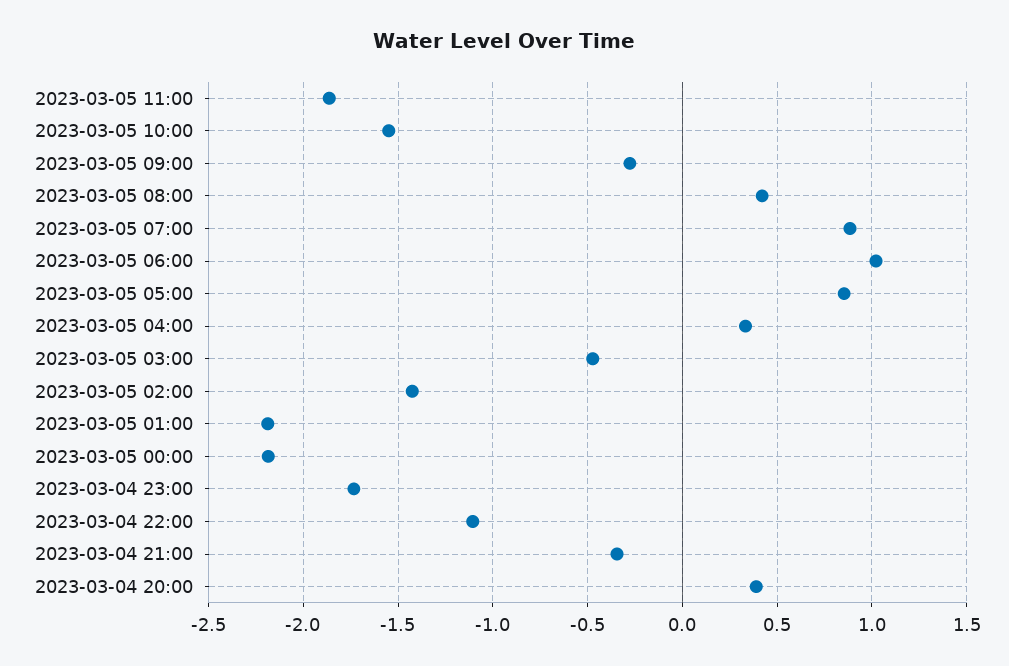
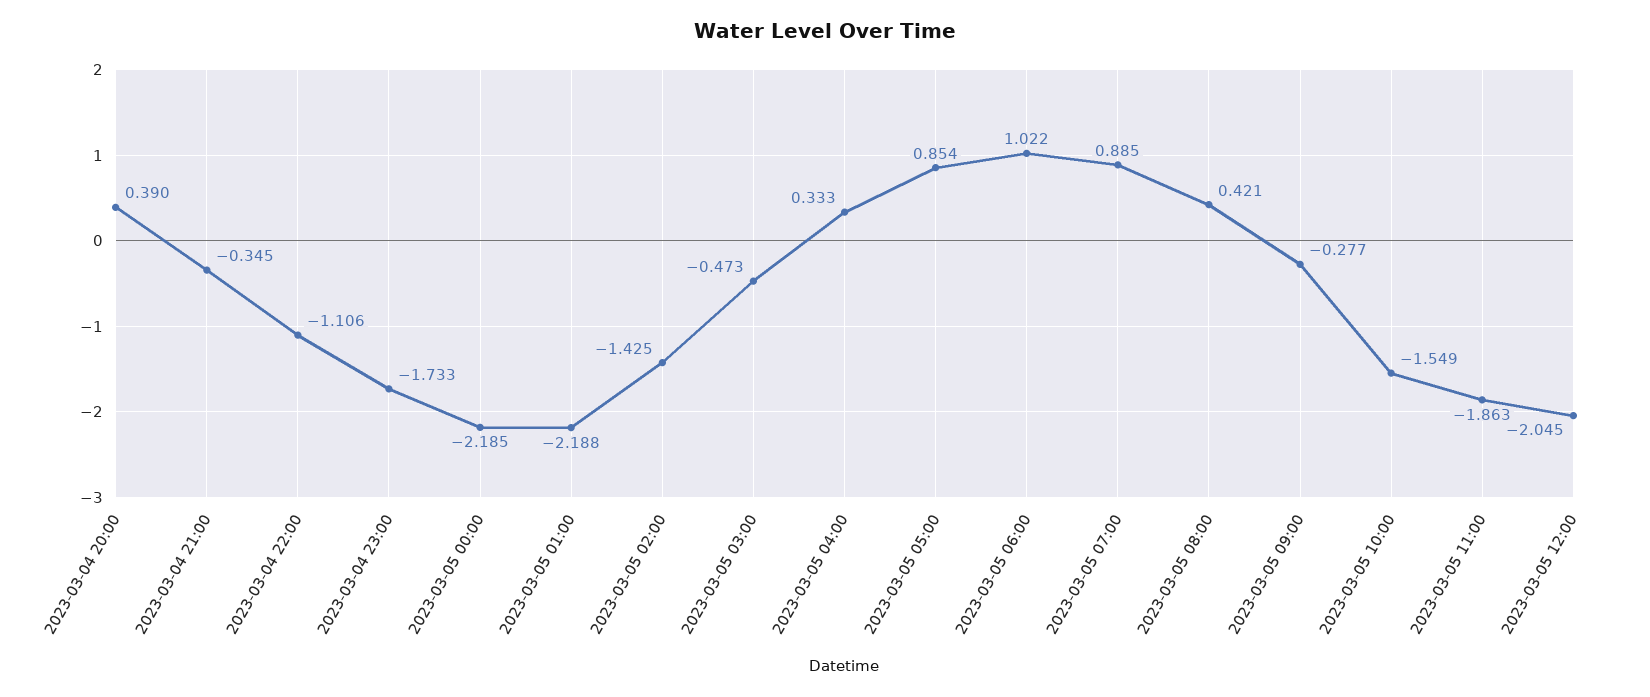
2023-03-05 12:00: none -> -2.045

